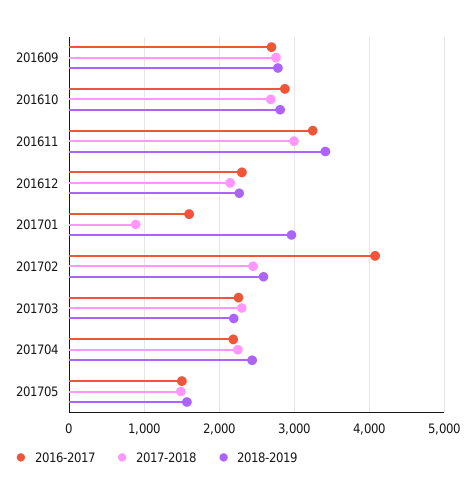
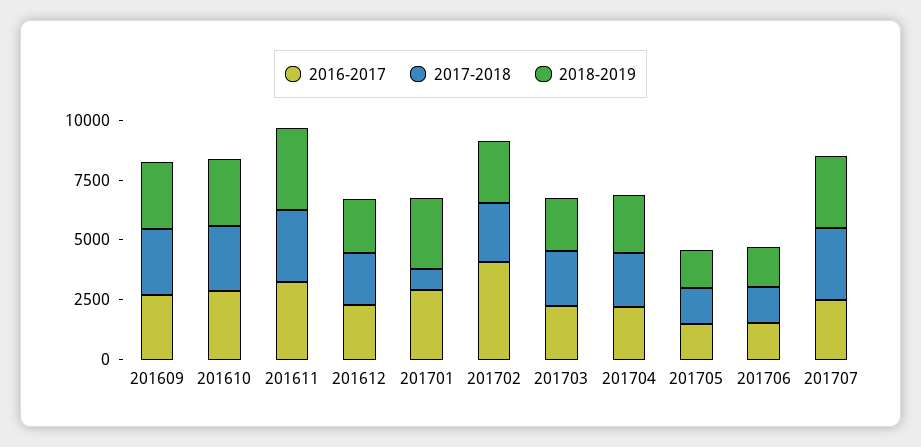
2016-2017, 201701: 1600 -> 3000
2016-2017, 201706: none -> 1500
2017-2018, 201706: none -> 1500
2018-2019, 201706: none -> 1500
2016-2017, 201707: none -> 2500
2017-2018, 201707: none -> 3000
2018-2019, 201707: none -> 3000

